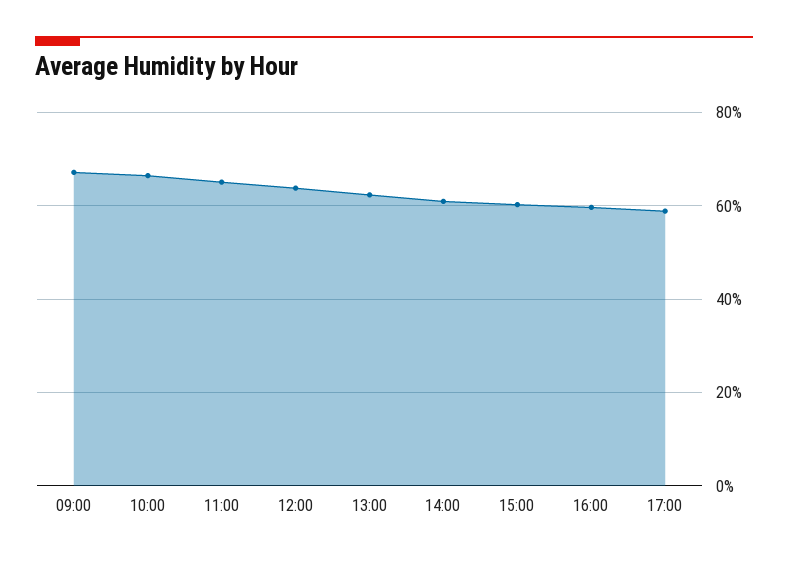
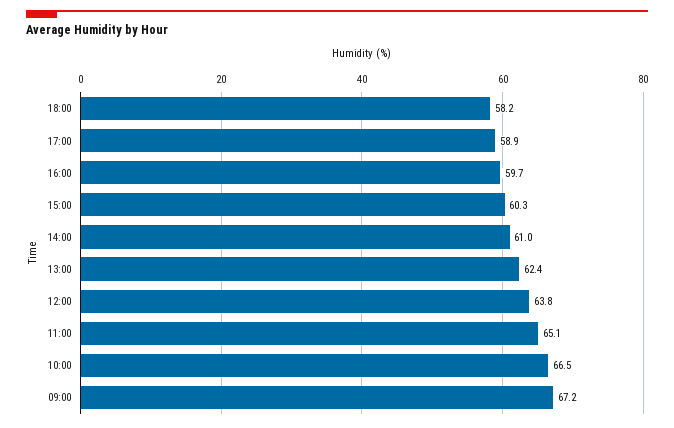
18:00: none -> 58.2

